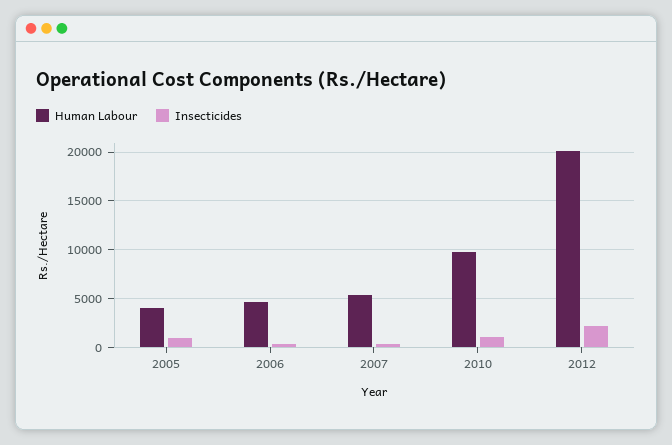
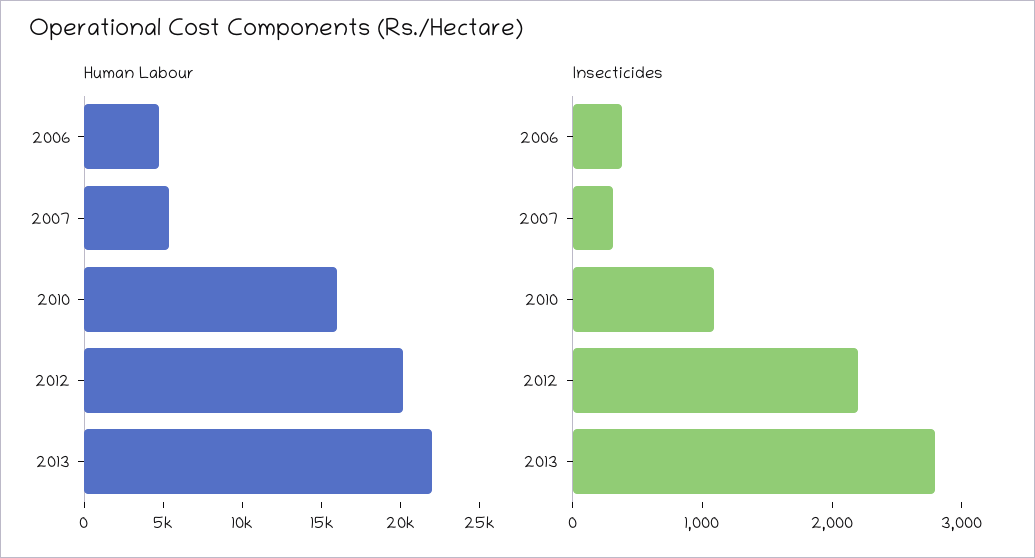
Human Labour, 2005: 4000 -> none
Insecticides, 2005: 1000 -> none
Human Labour, 2010: 10000 -> 16000
Human Labour, 2013: none -> 22000
Insecticides, 2013: none -> 2800

